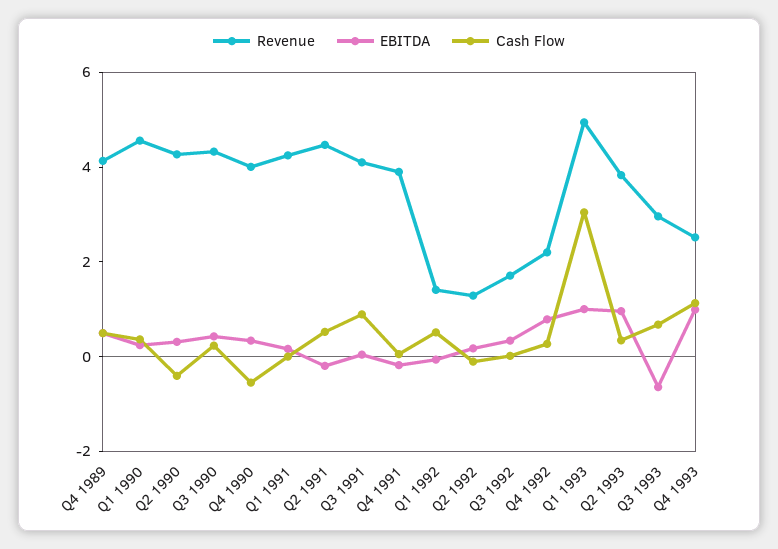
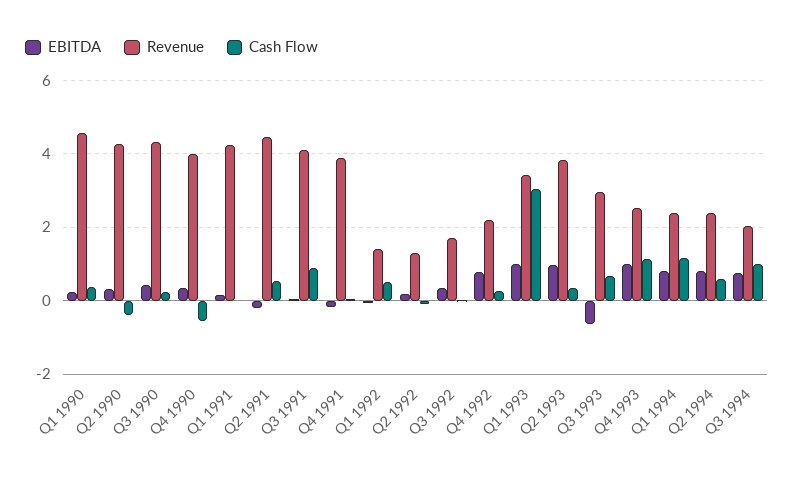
Revenue, Q4 1989: 4 -> none
EBITDA, Q4 1989: 0.5 -> none
Cash Flow, Q4 1989: 0.5 -> none
Revenue, Q1 1993: 5 -> 3.4
EBITDA, Q1 1994: none -> 0.8
Revenue, Q1 1994: none -> 2.4
Cash Flow, Q1 1994: none -> 1.2
EBITDA, Q2 1994: none -> 0.8
Revenue, Q2 1994: none -> 2.4
Cash Flow, Q2 1994: none -> 0.6
EBITDA, Q3 1994: none -> 0.8
Revenue, Q3 1994: none -> 2
Cash Flow, Q3 1994: none -> 1

